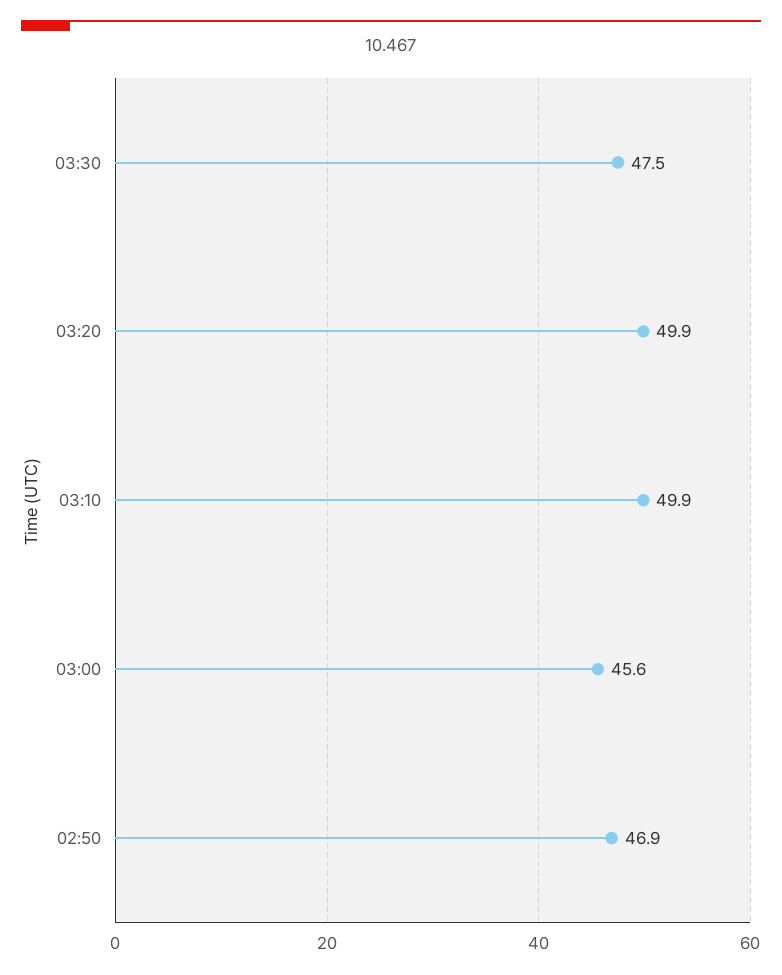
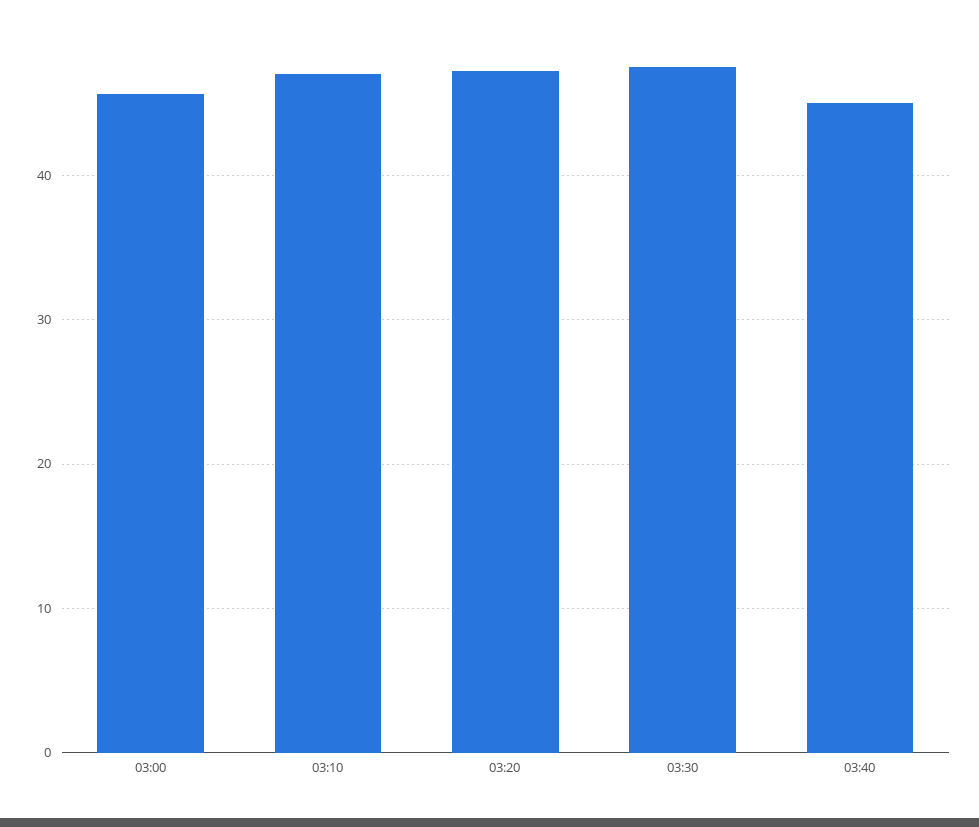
03:20: 49.9 -> 47
03:10: 49.9 -> 47
02:50: 46.9 -> none
03:40: none -> 45

